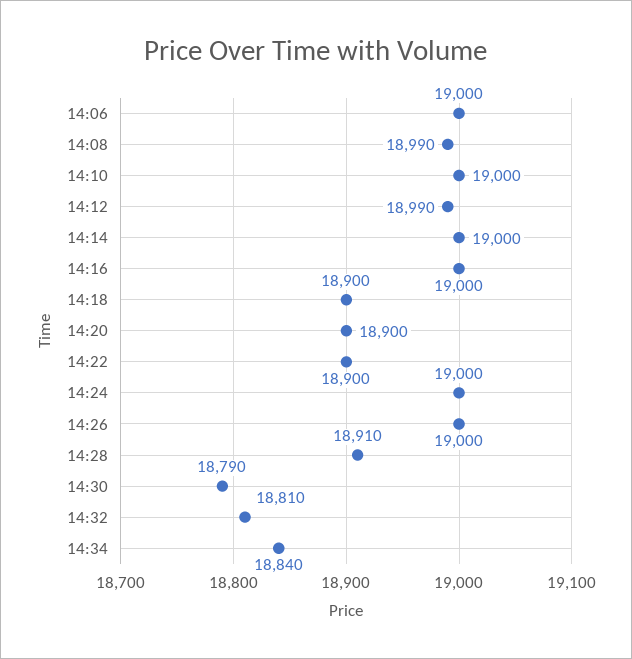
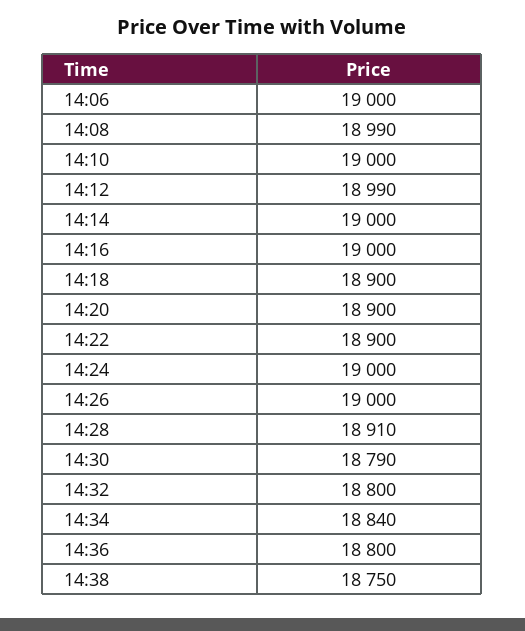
14:32: 18810 -> 18800
14:36: none -> 18800
14:38: none -> 18750

